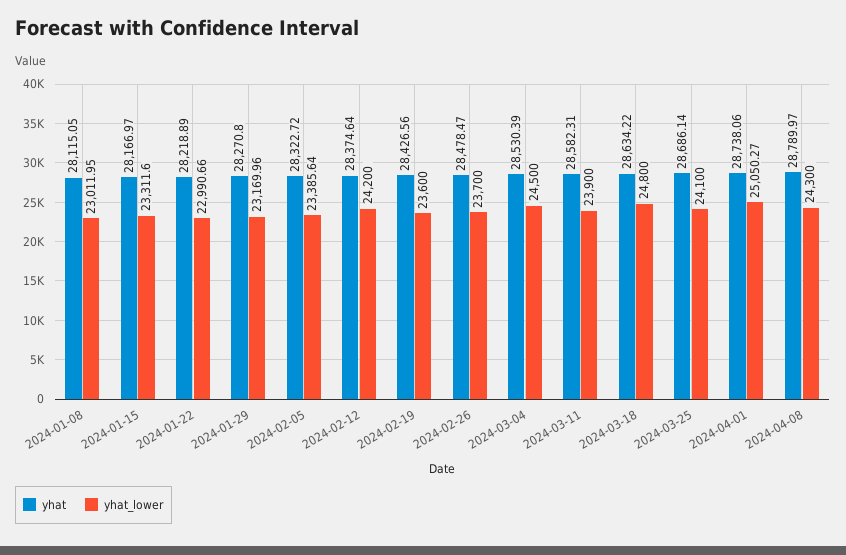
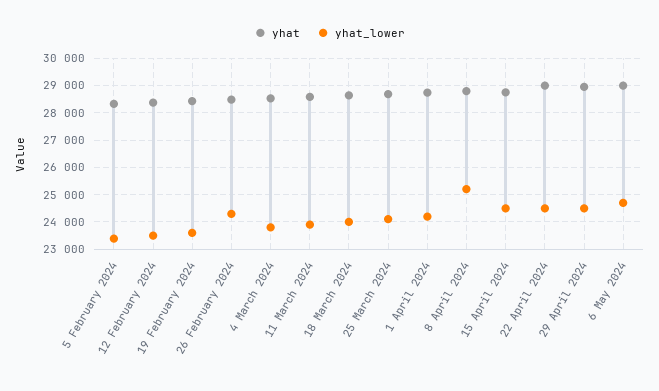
yhat, 2024-01-08: 28115.05 -> none
yhat_lower, 2024-01-08: 23011.95 -> none
yhat, 2024-01-15: 28166.97 -> none
yhat_lower, 2024-01-15: 23311.6 -> none
yhat, 2024-01-22: 28218.89 -> none
yhat_lower, 2024-01-22: 22990.66 -> none
yhat, 2024-01-29: 28270.8 -> none
yhat_lower, 2024-01-29: 23169.96 -> none
yhat_lower, 2024-02-12: 24200 -> 23500
yhat_lower, 2024-02-26: 23700 -> 24250
yhat_lower, 2024-03-04: 24500 -> 23750
yhat_lower, 2024-03-18: 24800 -> 24000
yhat_lower, 2024-04-01: 25050.27 -> 24250
yhat_lower, 2024-04-08: 24300 -> 25250
yhat, 15 April 2024: none -> 28750
yhat_lower, 15 April 2024: none -> 24500
yhat, 22 April 2024: none -> 29000
yhat_lower, 22 April 2024: none -> 24500
yhat, 29 April 2024: none -> 29000
yhat_lower, 29 April 2024: none -> 24500
yhat, 6 May 2024: none -> 29000
yhat_lower, 6 May 2024: none -> 24750

